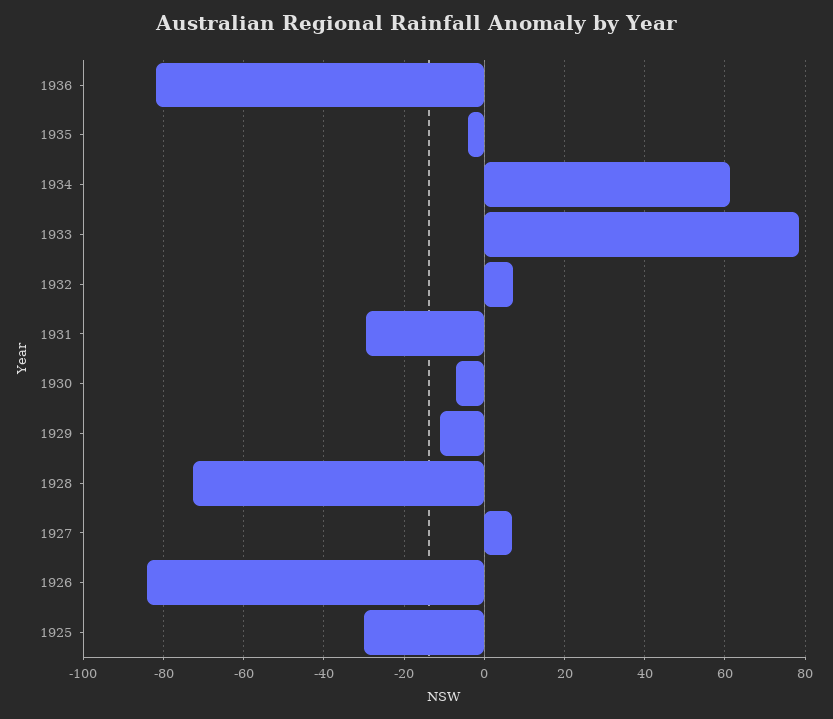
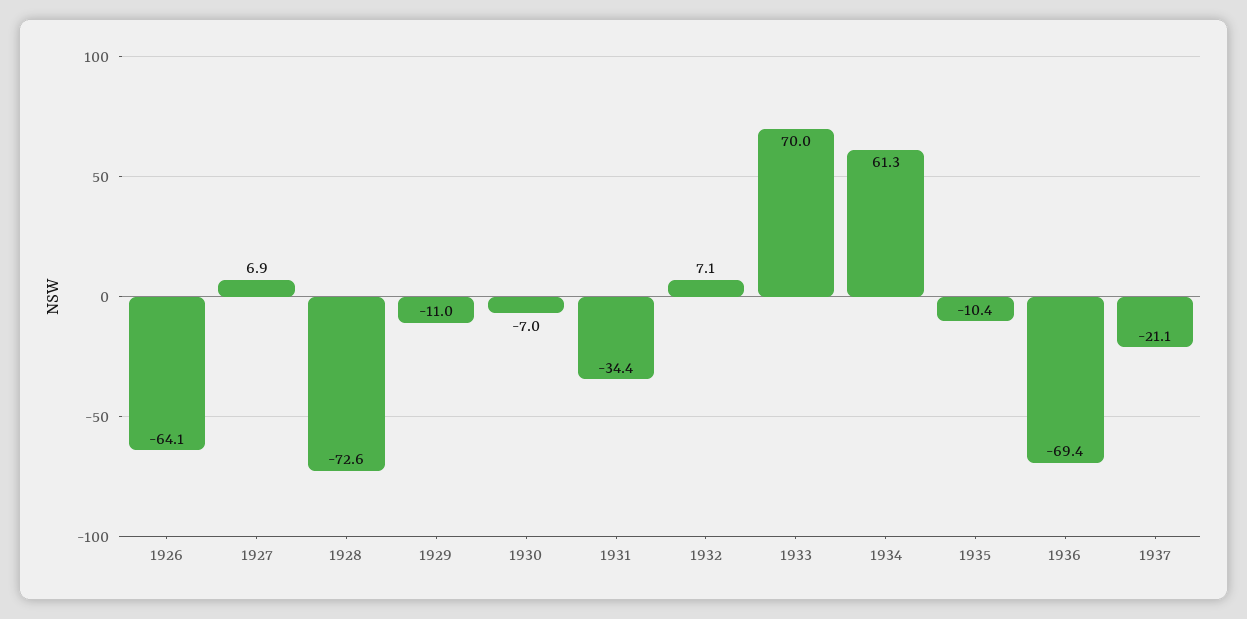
1936: -82 -> -69.4
1935: -4 -> -10.4
1933: 78 -> 70
1931: -30 -> -34.4
1926: -84 -> -64.1
1925: -30 -> none
1937: none -> -21.1

